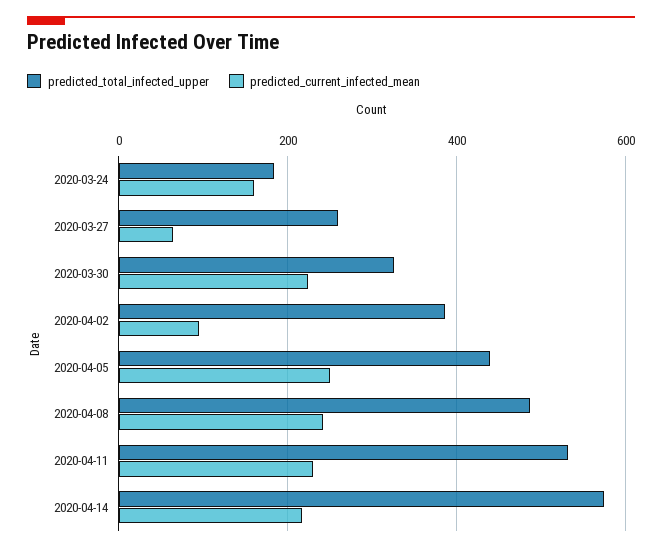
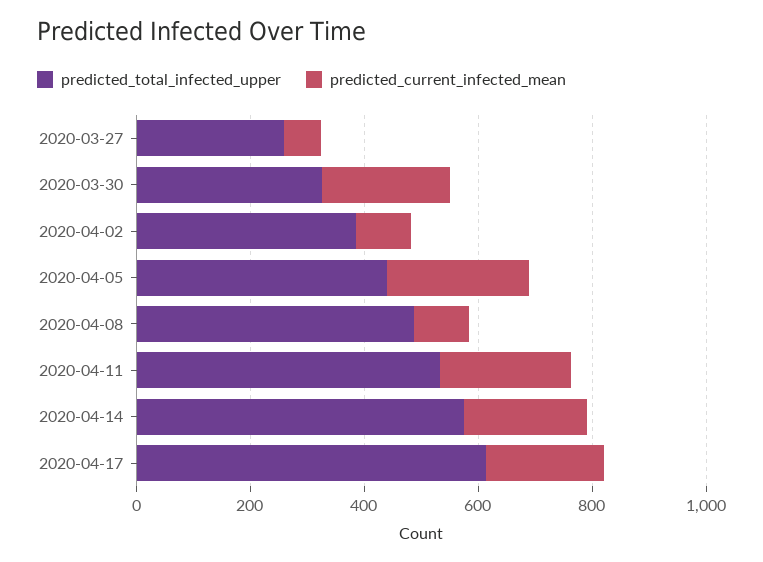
predicted_total_infected_upper, 2020-03-24: 180 -> none
predicted_current_infected_mean, 2020-03-24: 160 -> none
predicted_current_infected_mean, 2020-04-08: 240 -> 100
predicted_total_infected_upper, 2020-04-17: none -> 600
predicted_current_infected_mean, 2020-04-17: none -> 200

